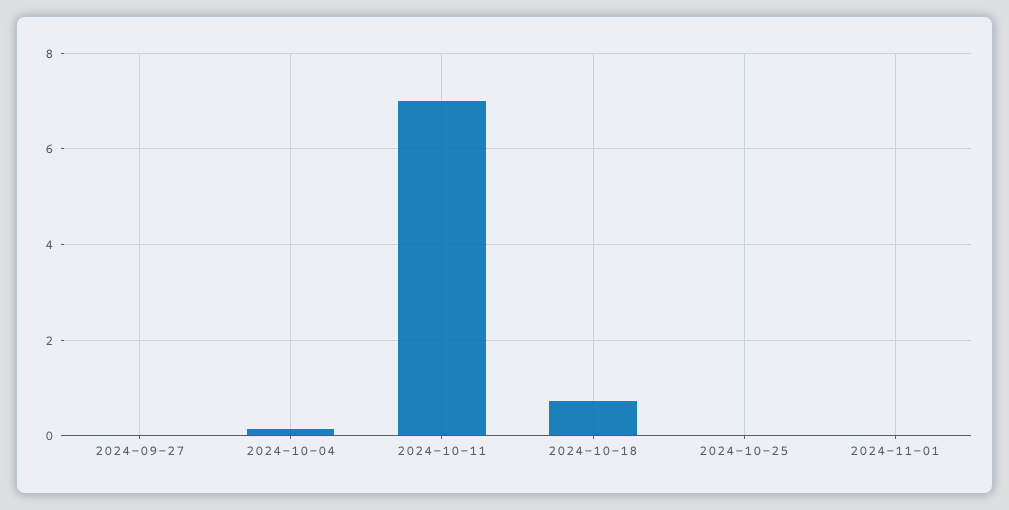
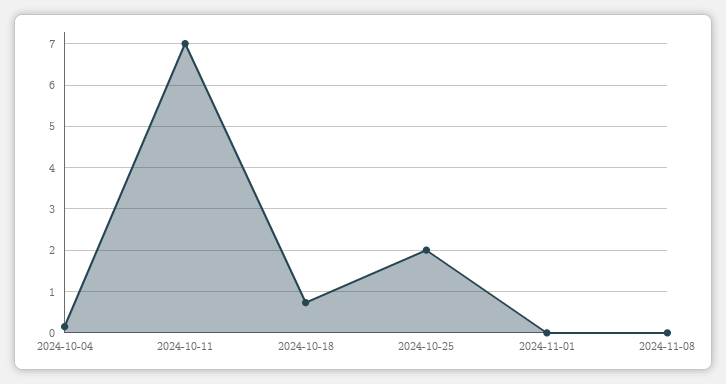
2024-09-27: 0 -> none
2024-10-25: 0 -> 2
2024-11-08: none -> 0

